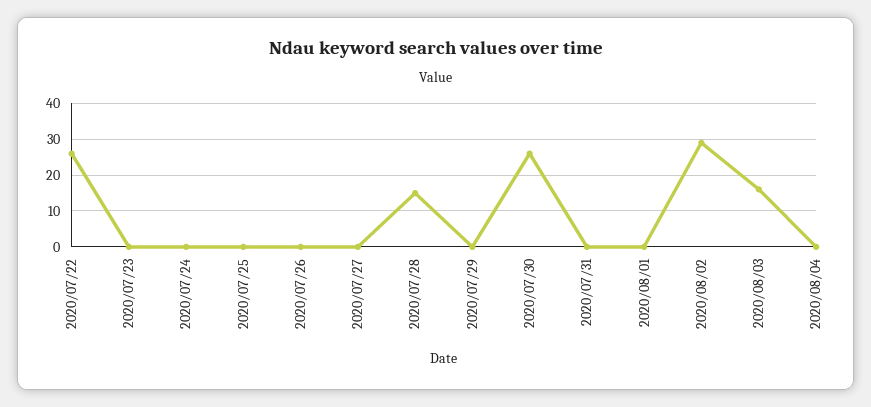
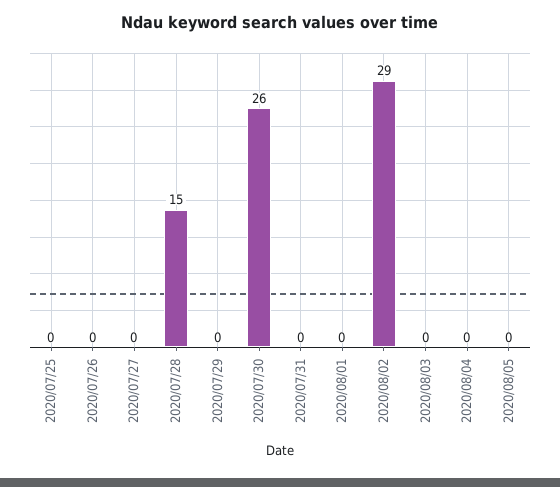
2020/07/22: 25 -> none
2020/07/23: 0 -> none
2020/07/24: 0 -> none
2020/08/03: 15 -> 0
2020/08/05: none -> 0

